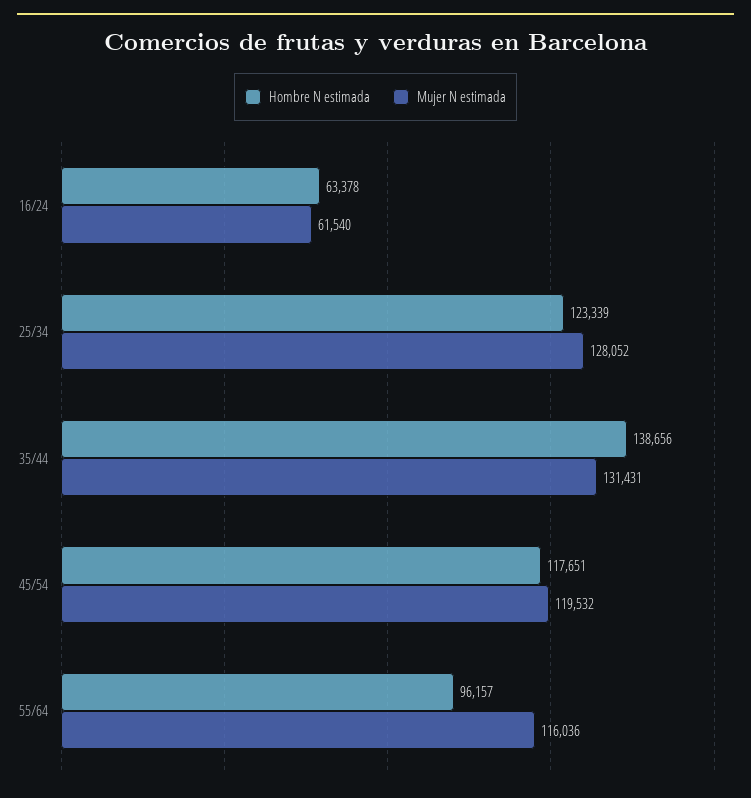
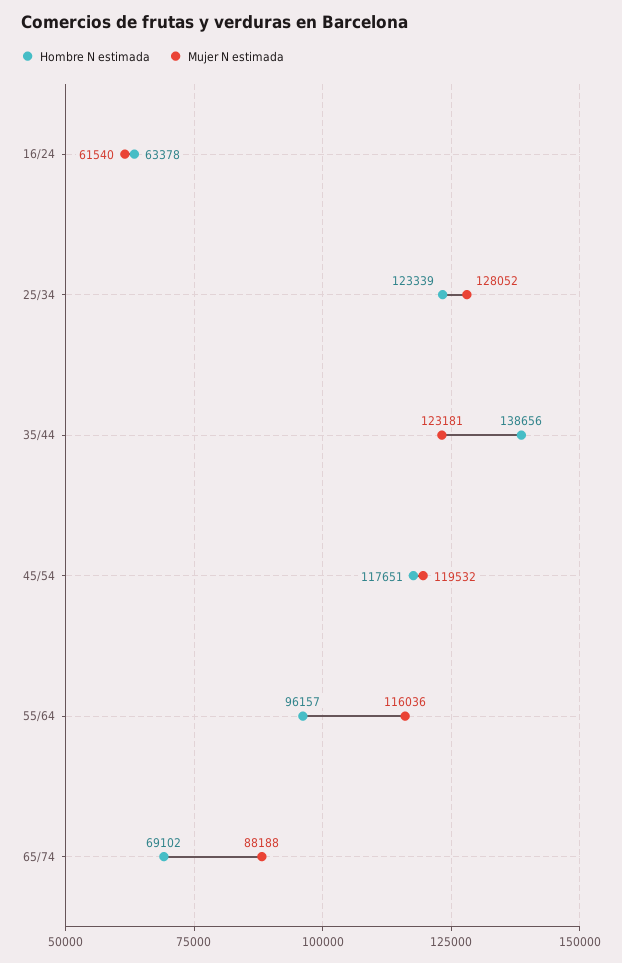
Mujer N estimada, 35/44: 131431 -> 123181
Hombre N estimada, 65/74: none -> 69102
Mujer N estimada, 65/74: none -> 88188

